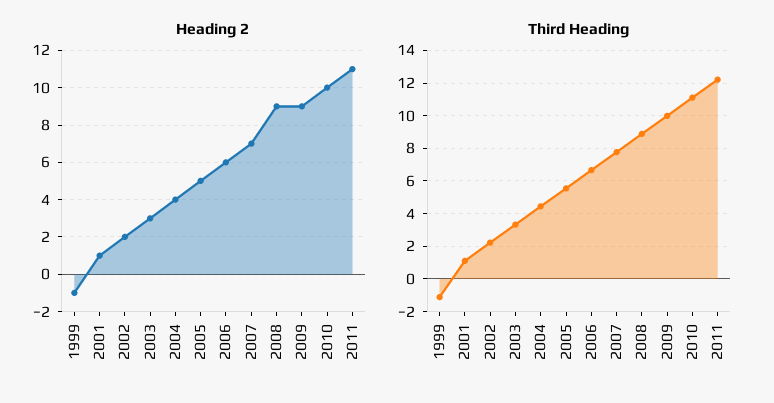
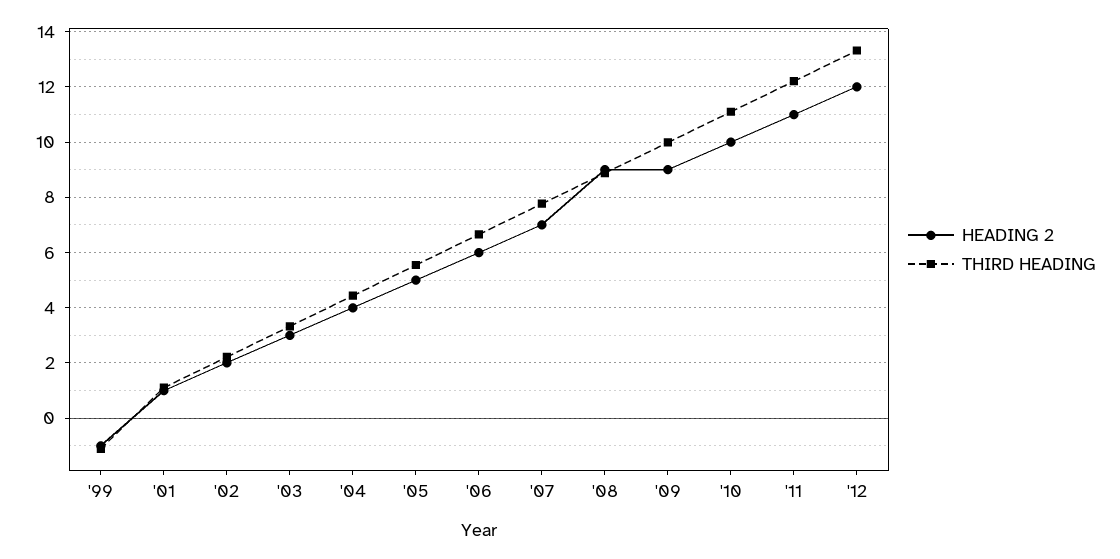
Heading 2, '12: none -> 12
Third Heading, '12: none -> 13.25

